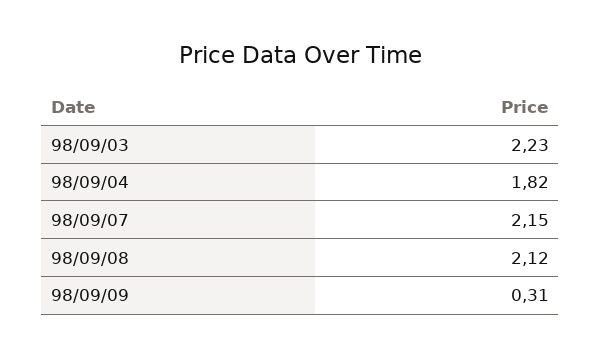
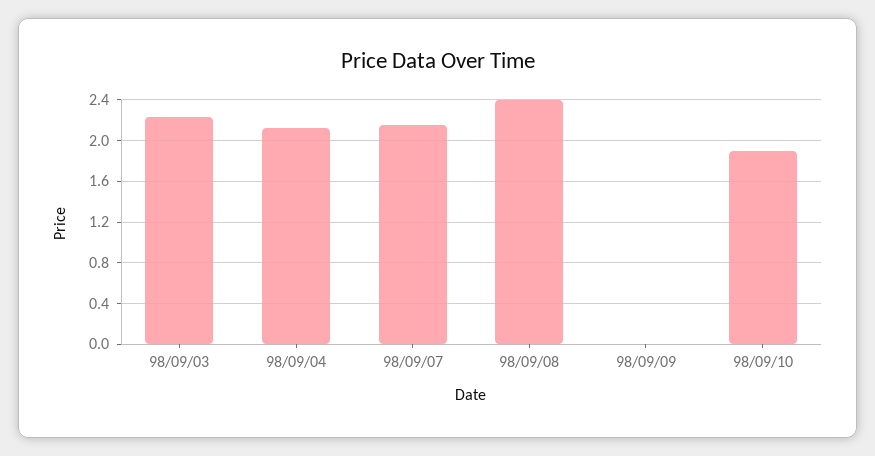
98/09/04: 1.82 -> 2.1
98/09/08: 2.12 -> 2.4
98/09/09: 0.31 -> 0
98/09/10: none -> 1.9

